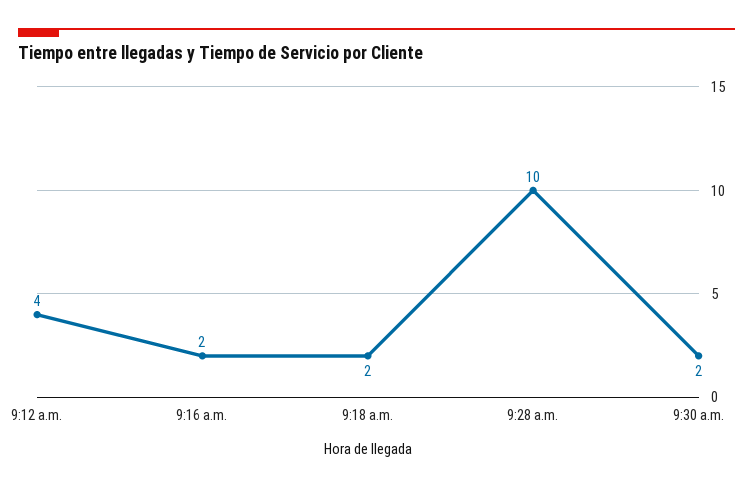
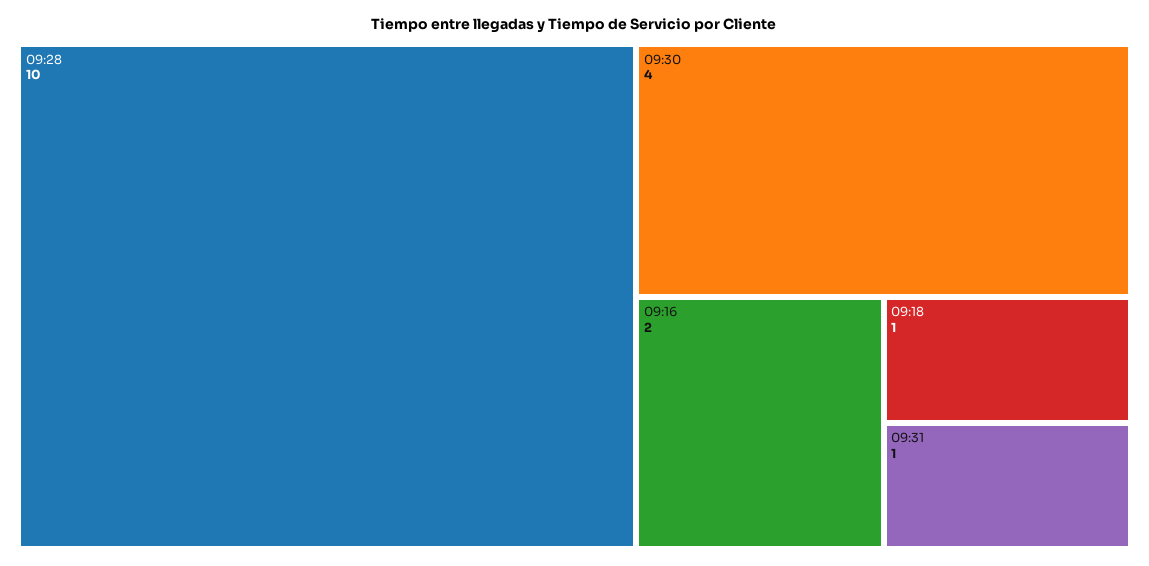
9:12 a.m.: 4 -> none
9:18 a.m.: 2 -> 1
9:30 a.m.: 2 -> 4
09:31: none -> 1

